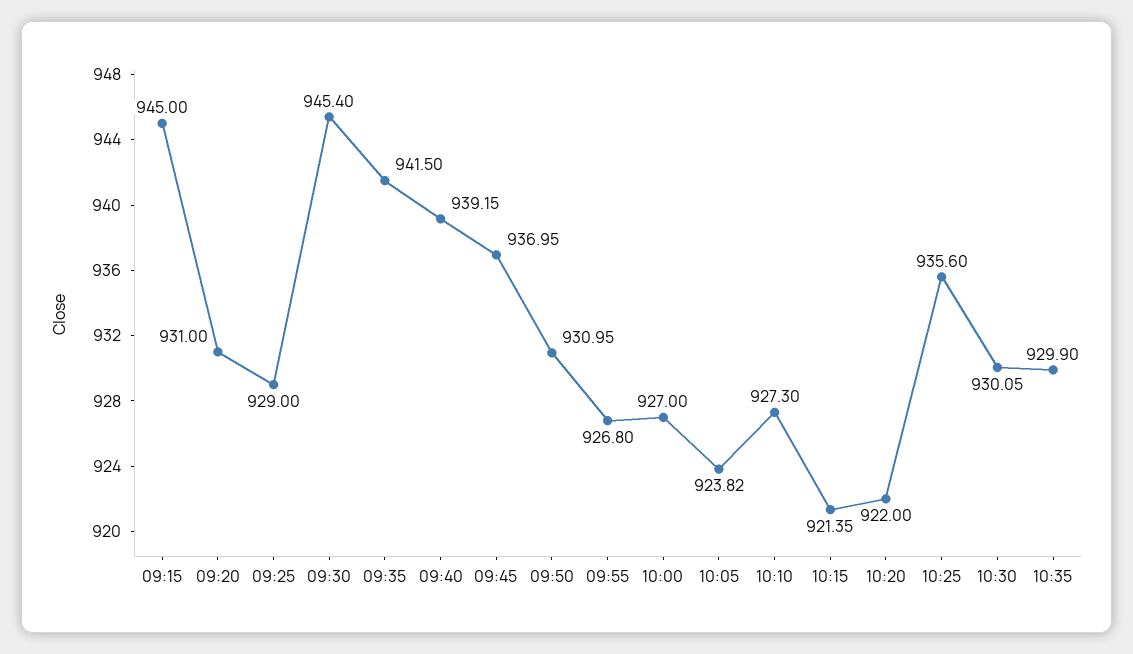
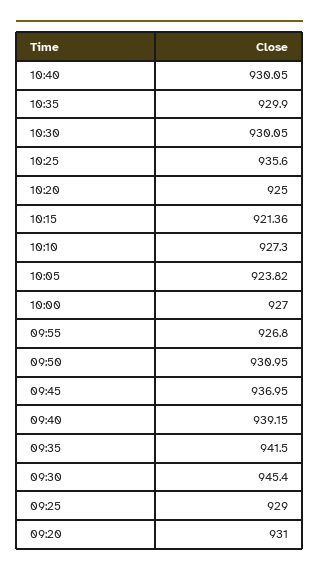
09:15: 945 -> none
10:15: 921.35 -> 921.36
10:20: 922 -> 925
10:40: none -> 930.05

